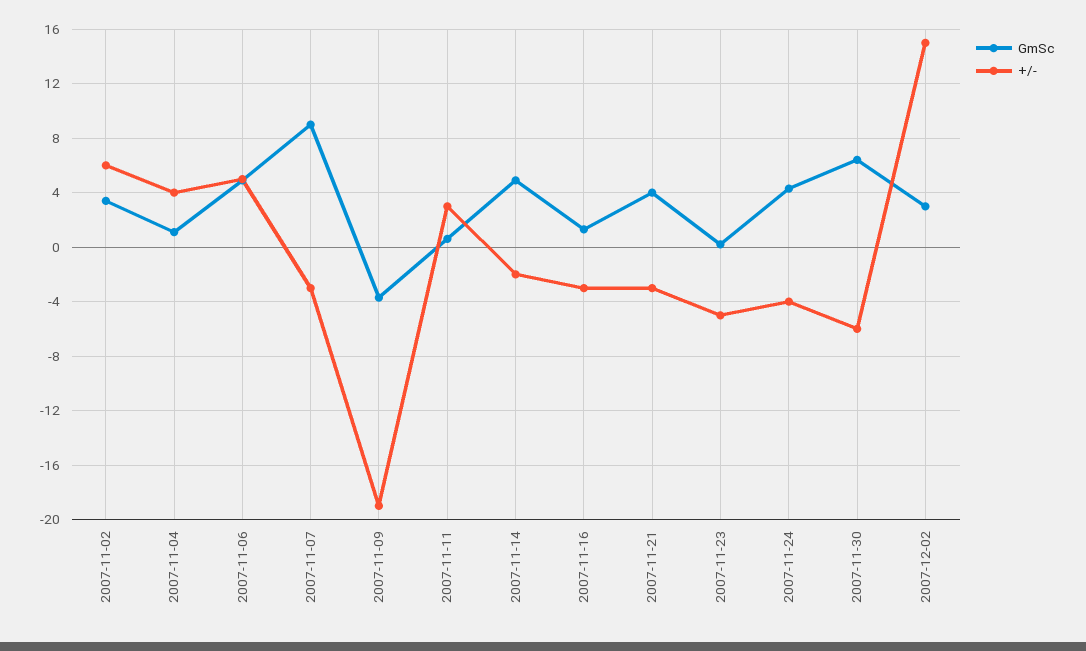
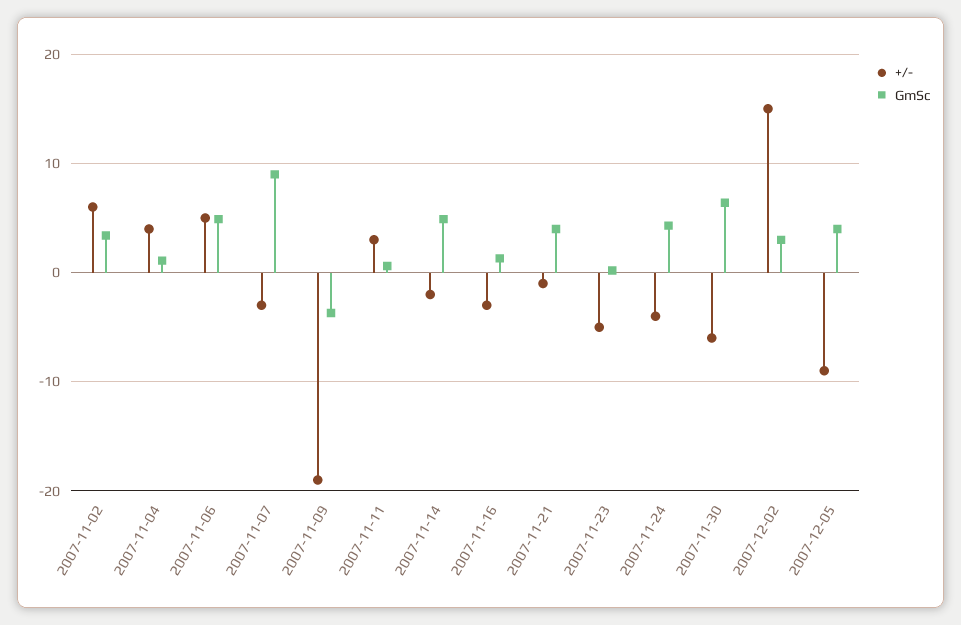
+/-, 2007-11-21: -3 -> -1
+/-, 2007-12-05: none -> -9
GmSc, 2007-12-05: none -> 4

